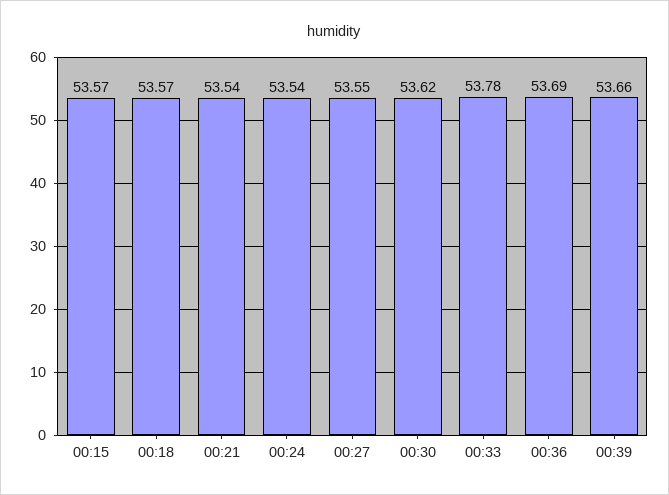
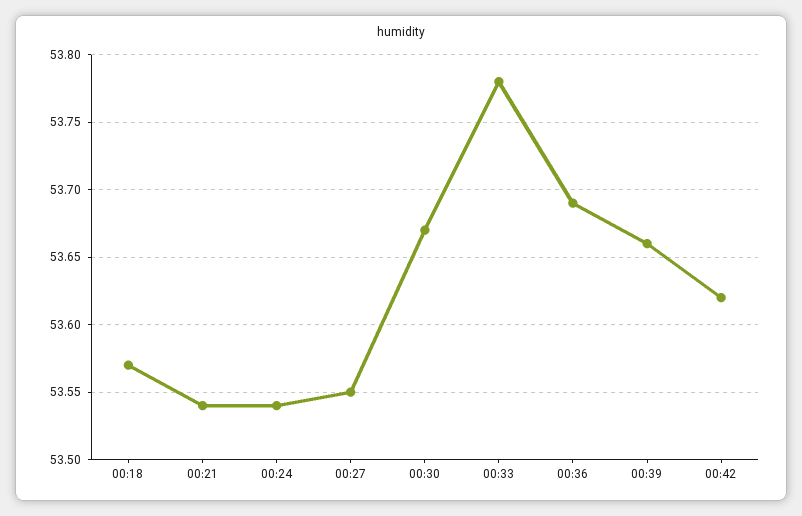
00:15: 53.57 -> none
00:30: 53.62 -> 53.67
00:42: none -> 53.62

